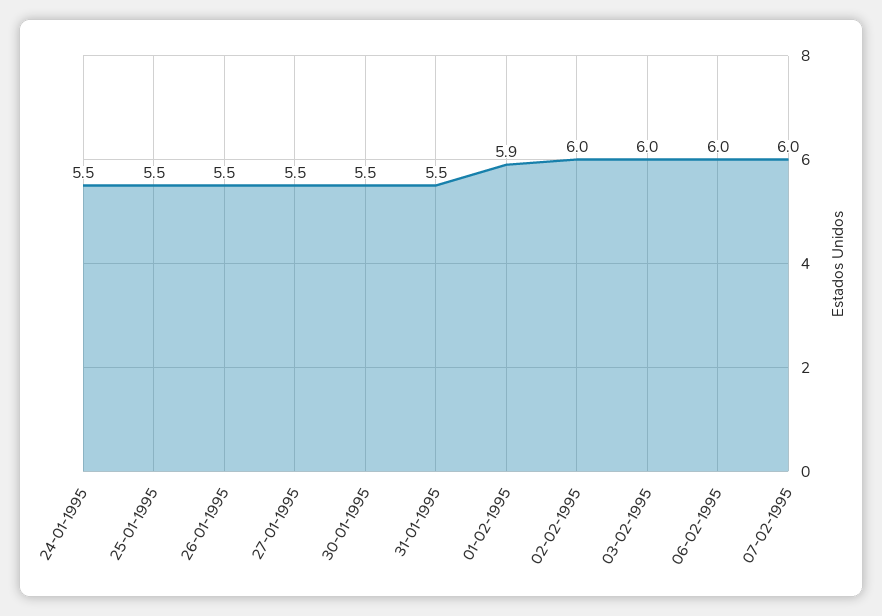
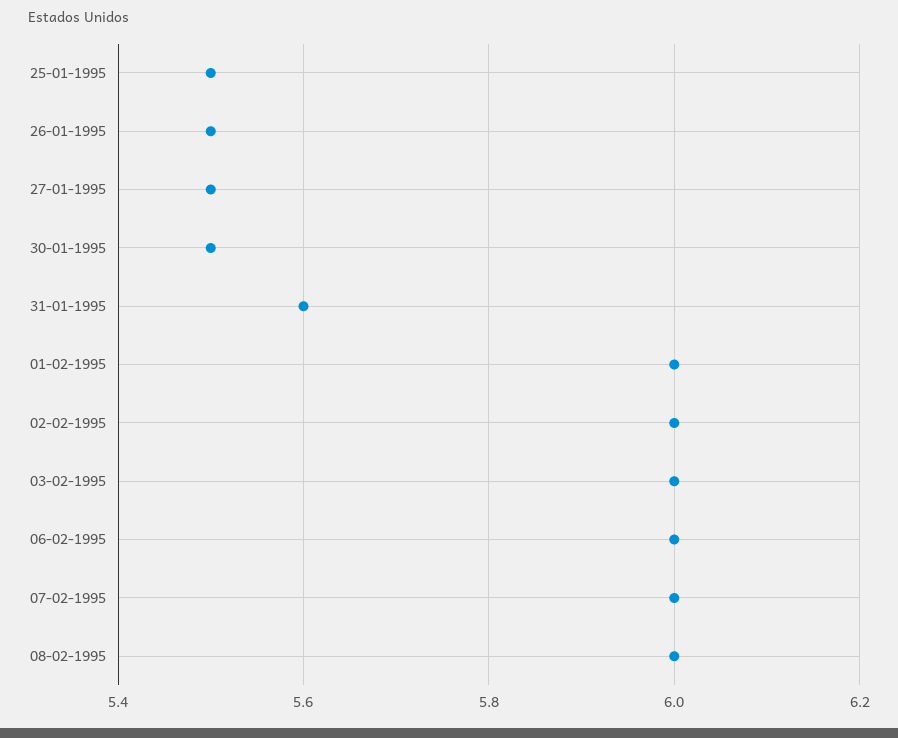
24-01-1995: 5.5 -> none
31-01-1995: 5.5 -> 5.6
01-02-1995: 5.9 -> 6
08-02-1995: none -> 6

